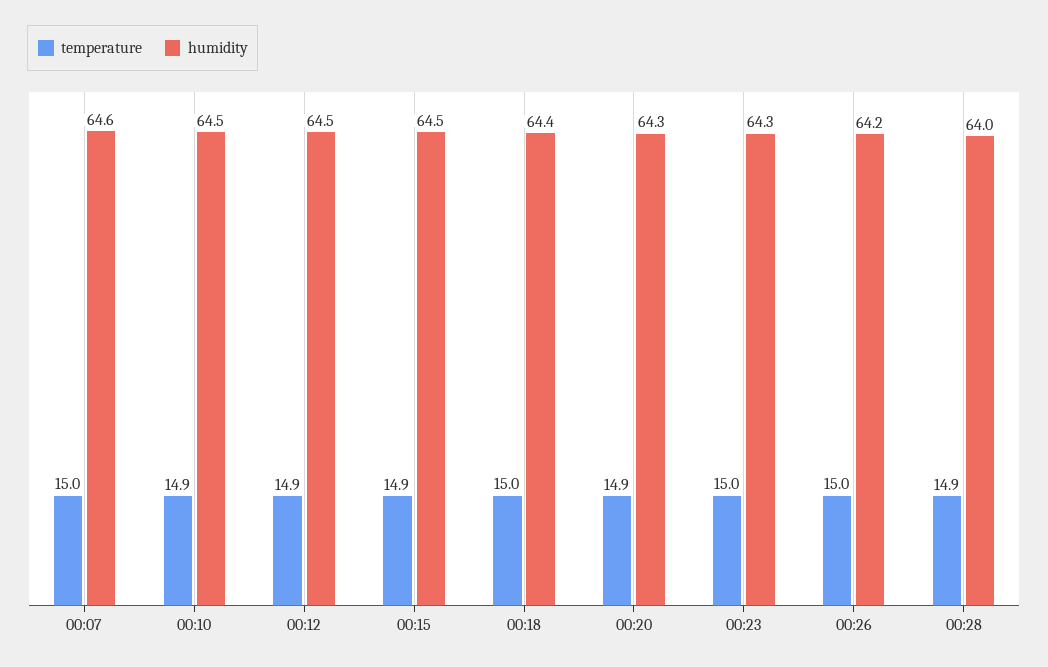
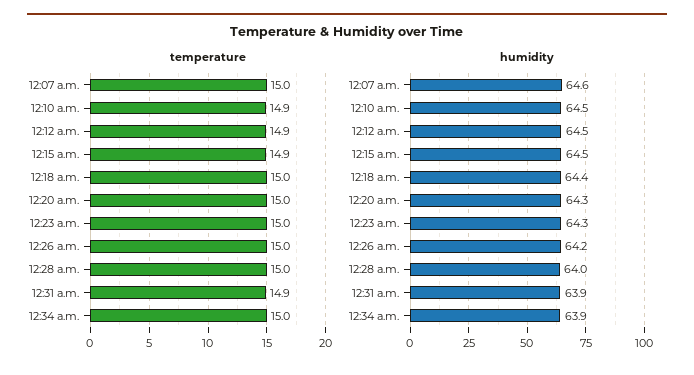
temperature, 00:20: 14.9 -> 15
temperature, 00:28: 14.9 -> 15
temperature, 12:31 a.m.: none -> 14.9
temperature, 12:34 a.m.: none -> 15
humidity, 12:31 a.m.: none -> 63.9
humidity, 12:34 a.m.: none -> 63.9

